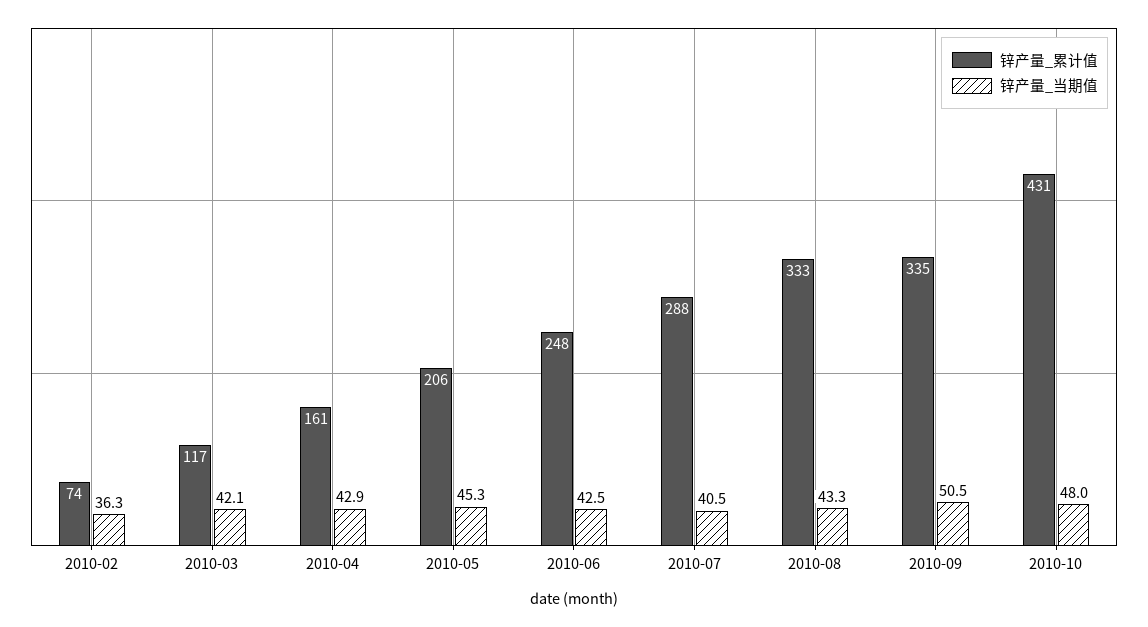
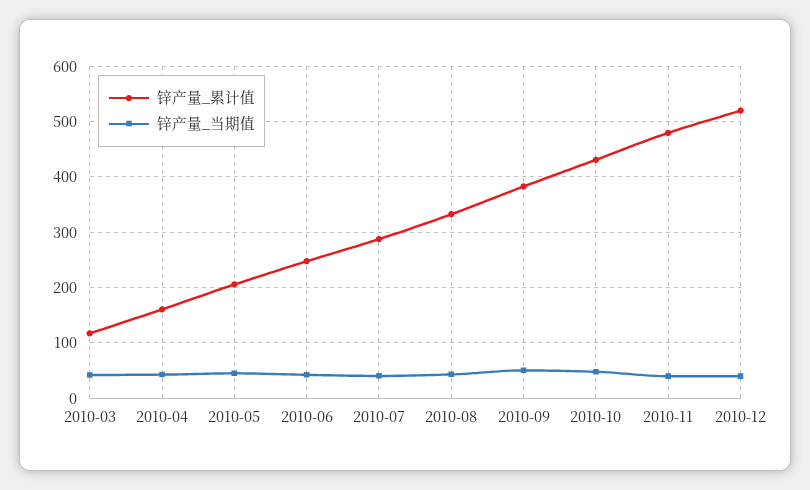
锌产量_累计值, 2010-02: 74 -> none
锌产量_当期值, 2010-02: 36.3 -> none
锌产量_累计值, 2010-09: 335 -> 380
锌产量_累计值, 2010-11: none -> 480
锌产量_当期值, 2010-11: none -> 40
锌产量_累计值, 2010-12: none -> 520
锌产量_当期值, 2010-12: none -> 40

